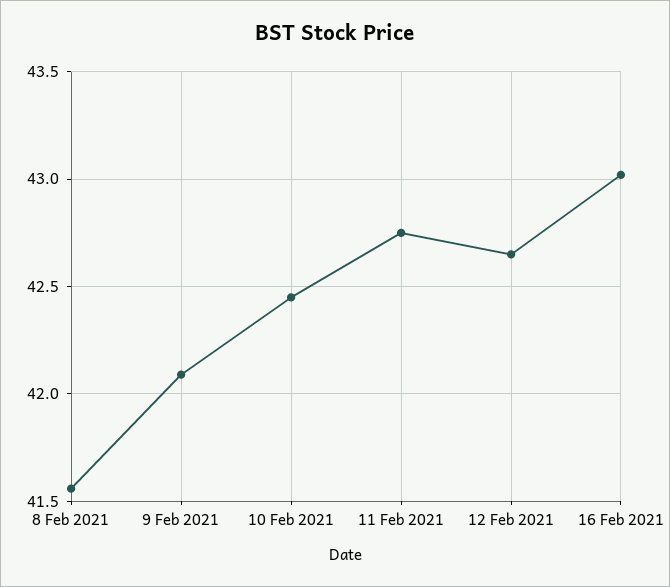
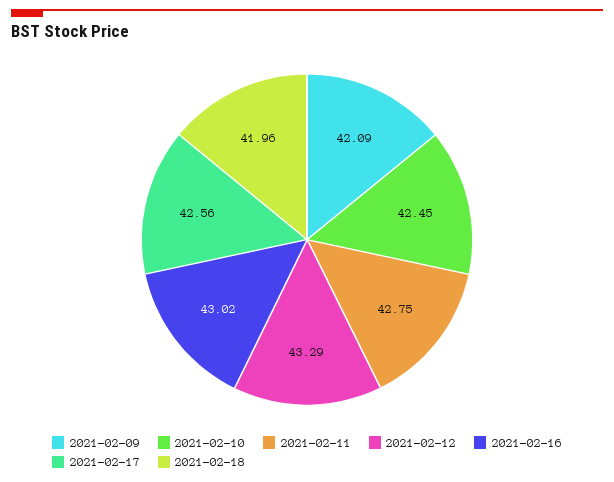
8 Feb 2021: 41.55 -> none
12 Feb 2021: 42.65 -> 43.29
2021-02-17: none -> 42.56
2021-02-18: none -> 41.96

